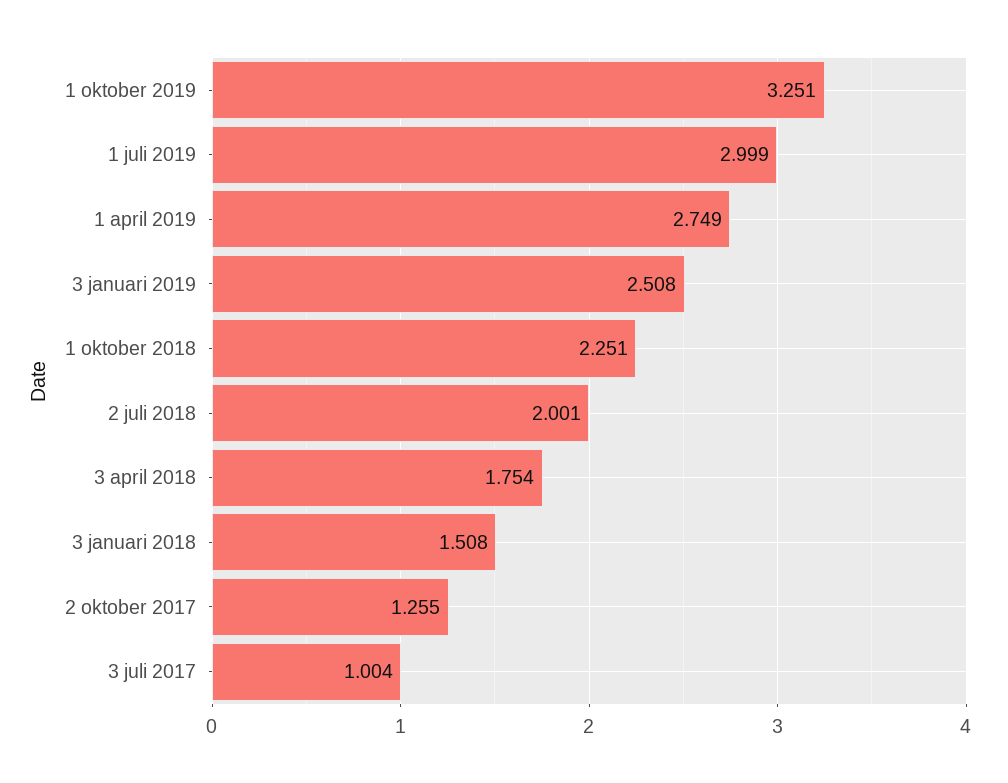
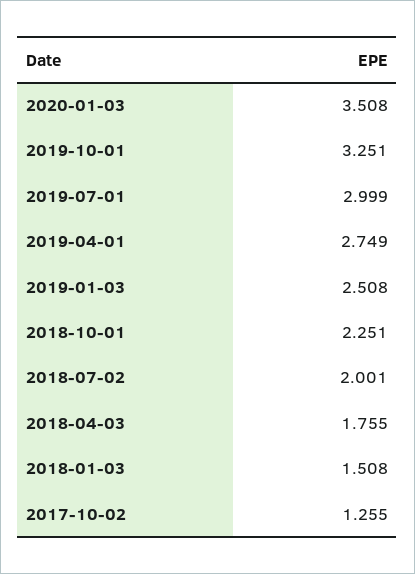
3 april 2018: 1.754 -> 1.755
3 juli 2017: 1.004 -> none
2020-01-03: none -> 3.508

